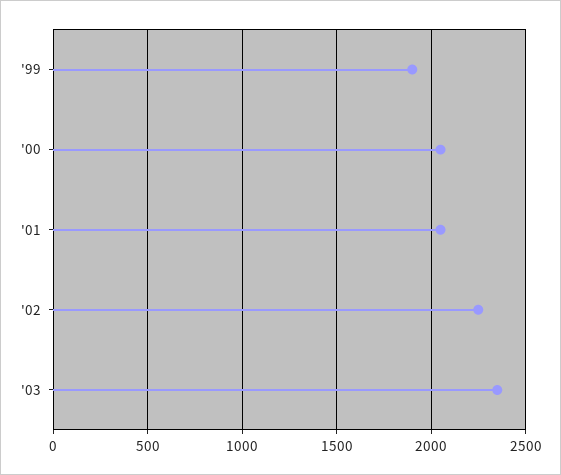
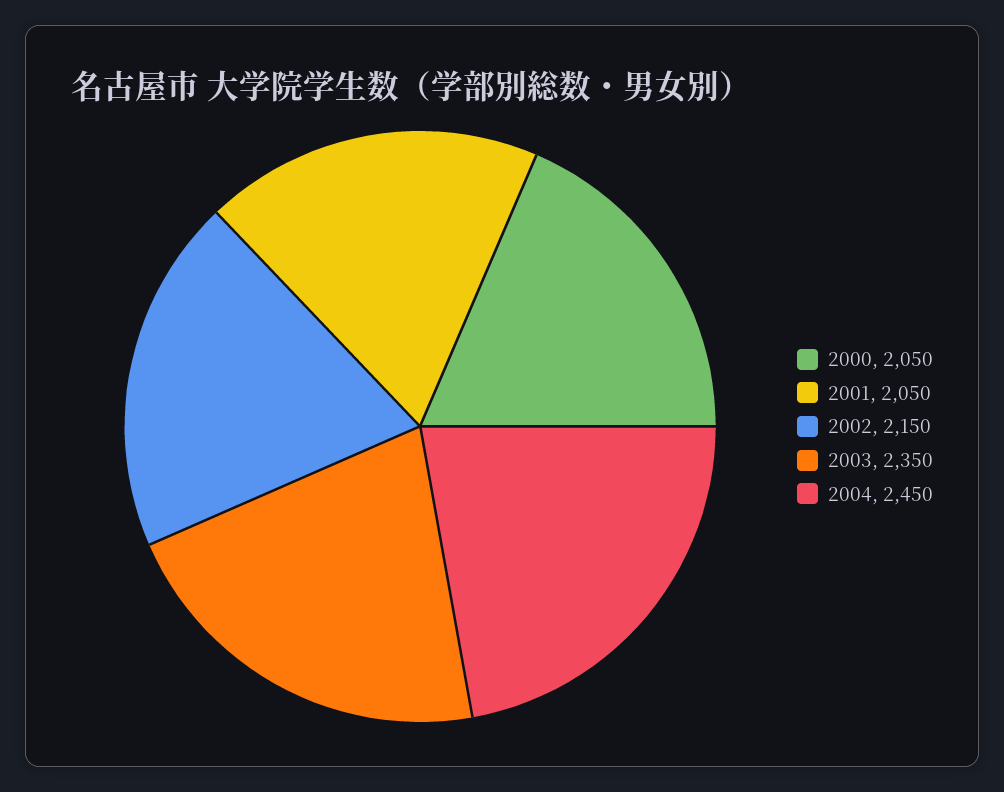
'99: 1900 -> none
'02: 2250 -> 2150
2004: none -> 2450

